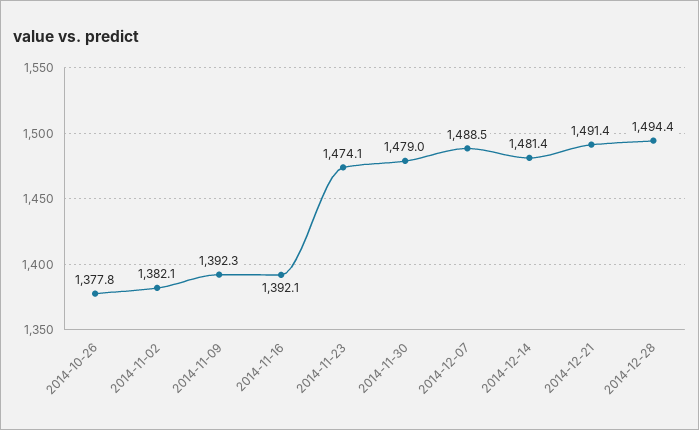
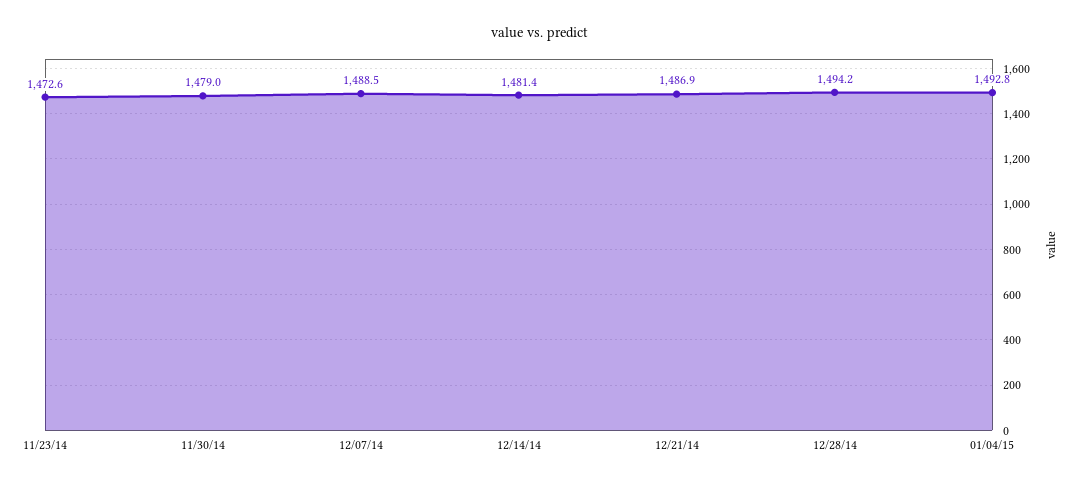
2014-10-26: 1377.8 -> none
2014-11-02: 1382.1 -> none
2014-11-09: 1392.3 -> none
2014-11-16: 1392.1 -> none
2014-11-23: 1474.1 -> 1472.6
2014-12-21: 1491.4 -> 1486.9
2014-12-28: 1494.4 -> 1494.2
01/04/15: none -> 1492.8

